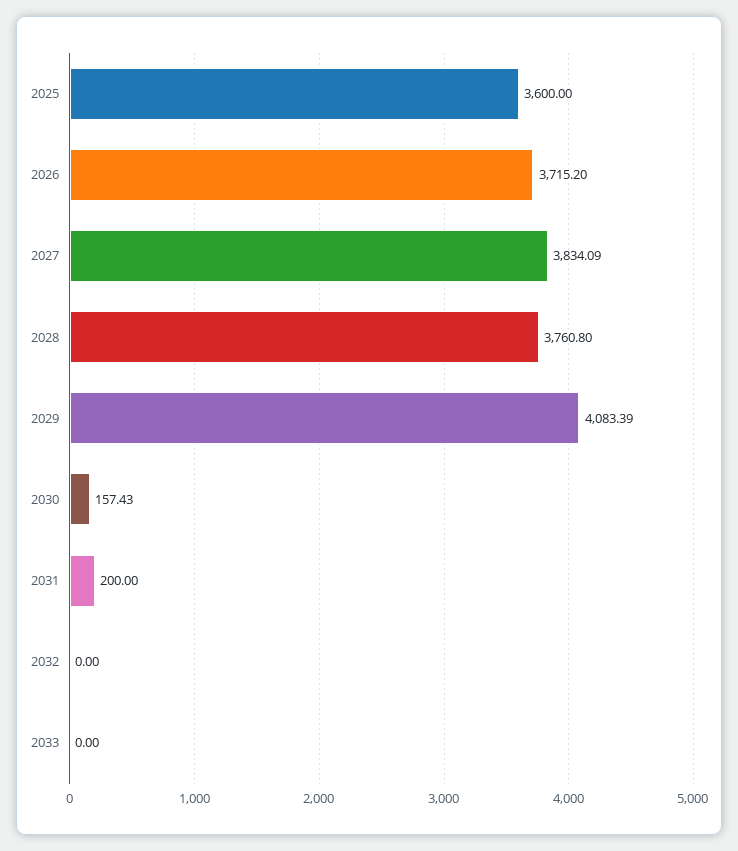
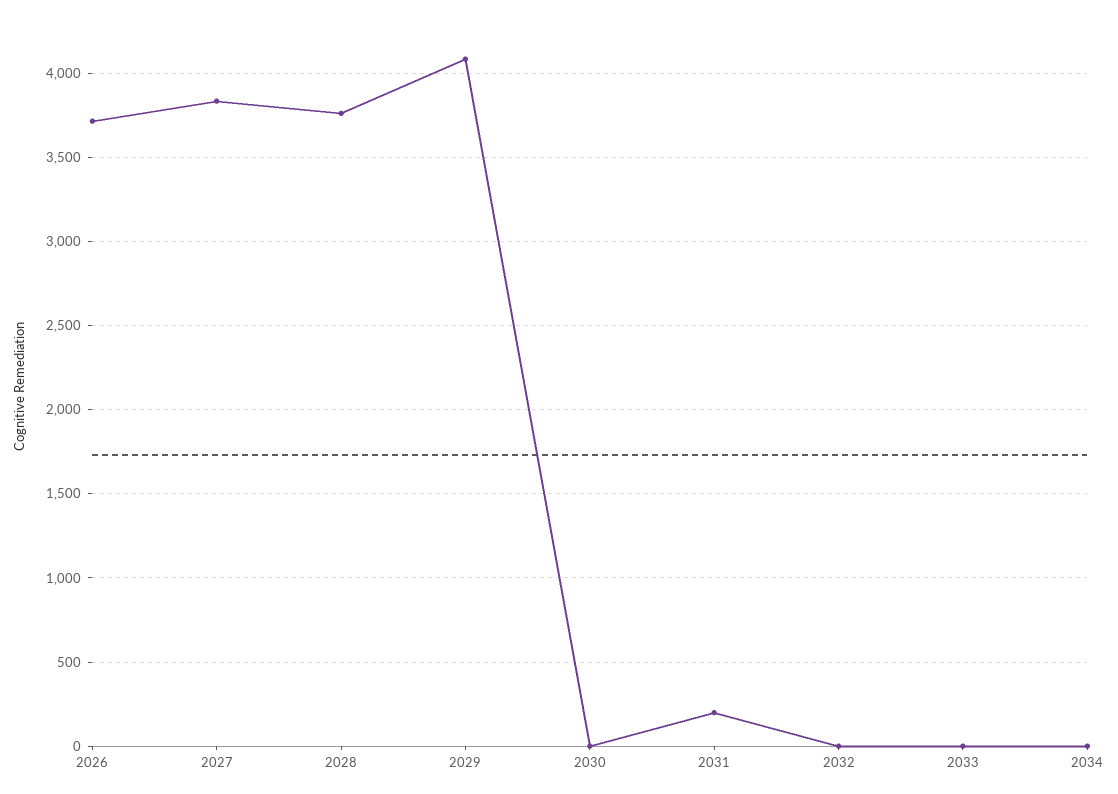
2025: 3600 -> none
2030: 157.43 -> 0
2034: none -> 0

